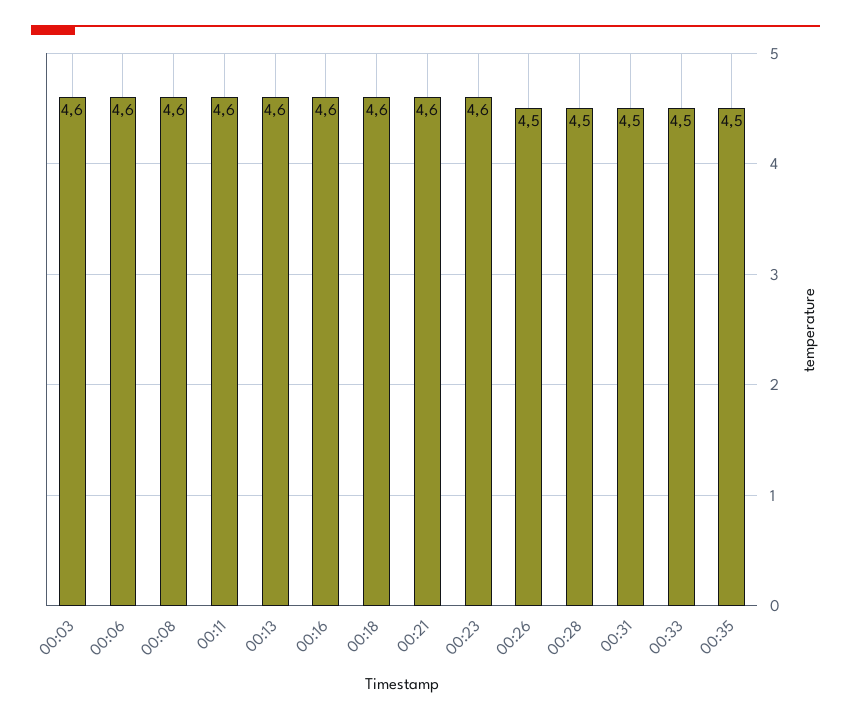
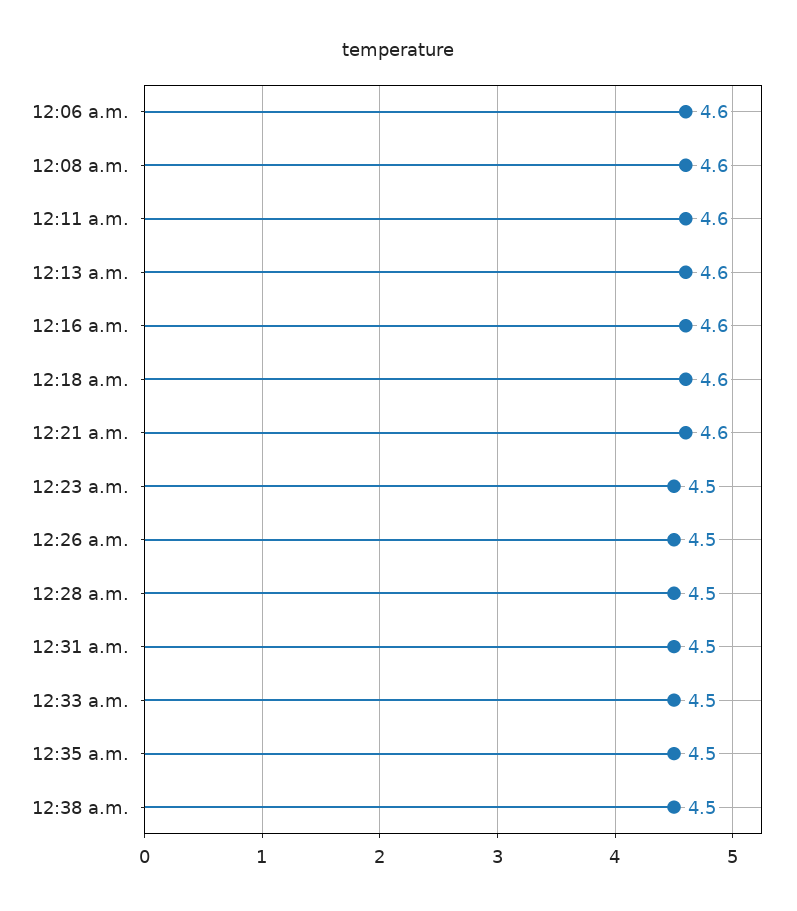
00:03: 4.6 -> none
00:23: 4.6 -> 4.5
12:38 a.m.: none -> 4.5

